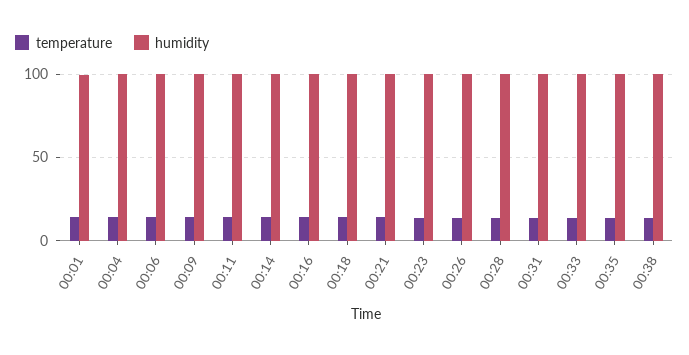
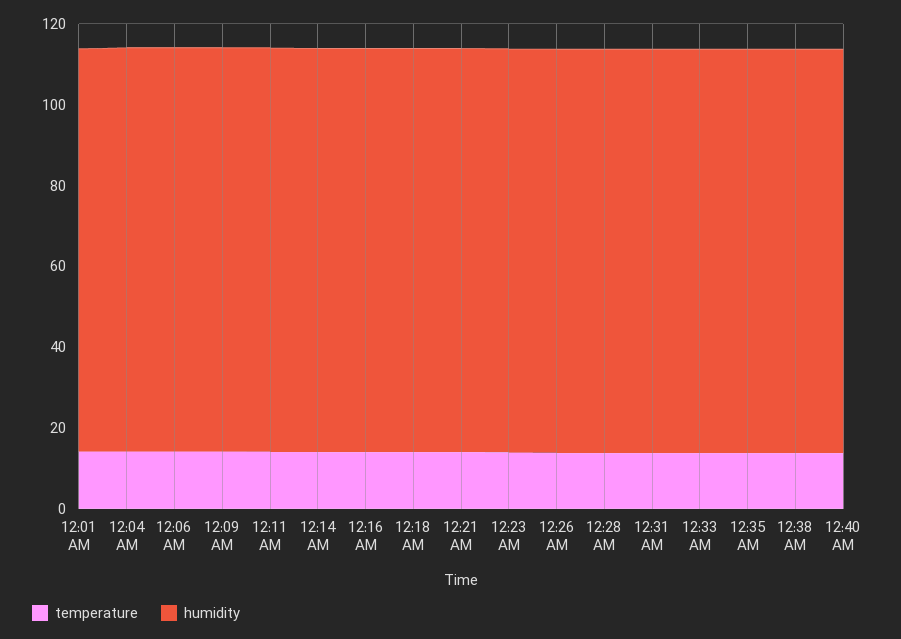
temperature, 12:40 AM: none -> 15
humidity, 12:40 AM: none -> 100

